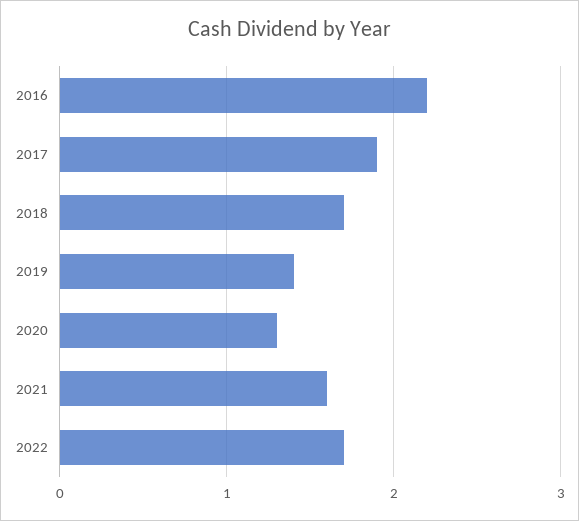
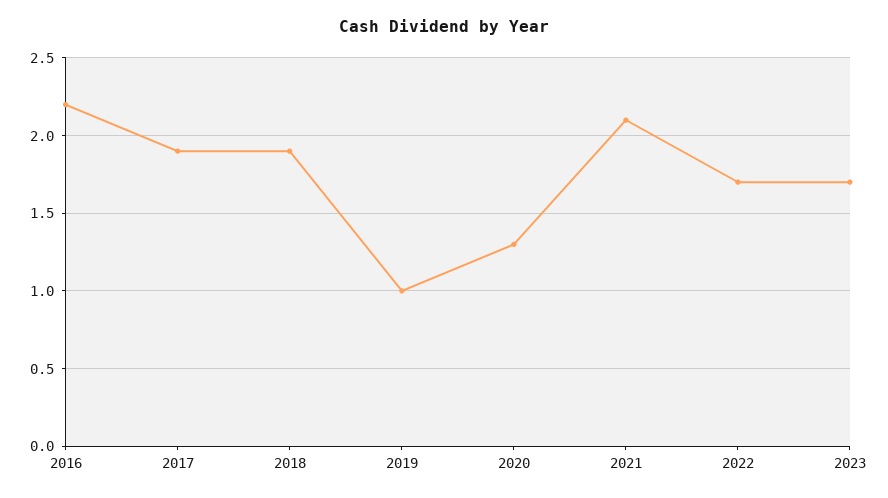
2018: 1.7 -> 1.9
2019: 1.4 -> 1
2021: 1.6 -> 2.1
2023: none -> 1.7

